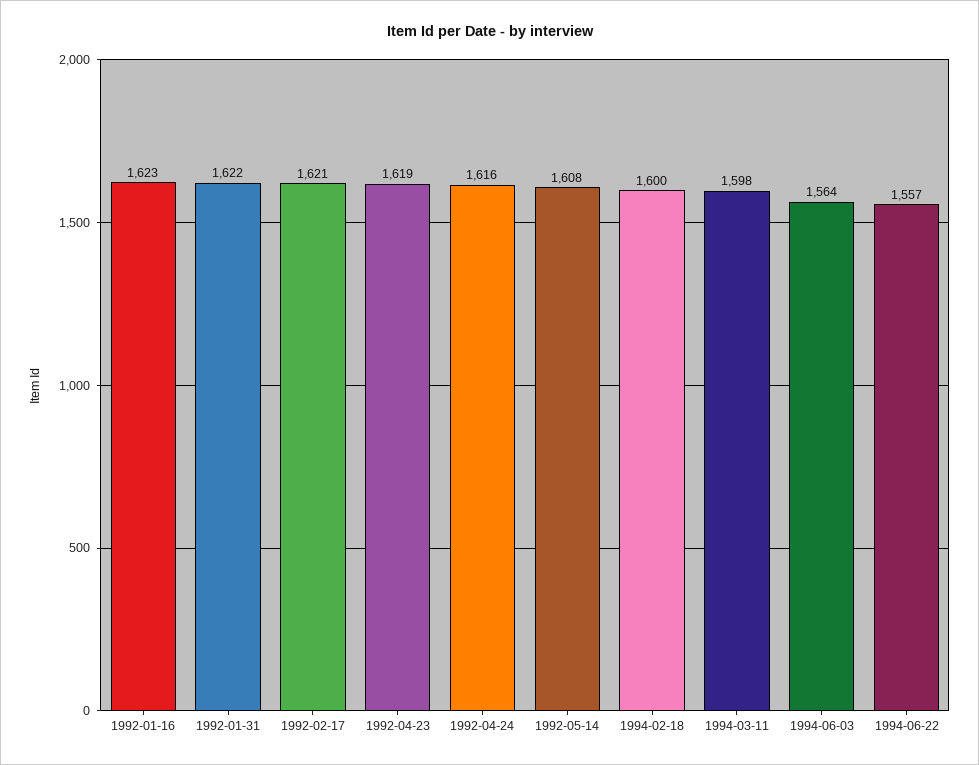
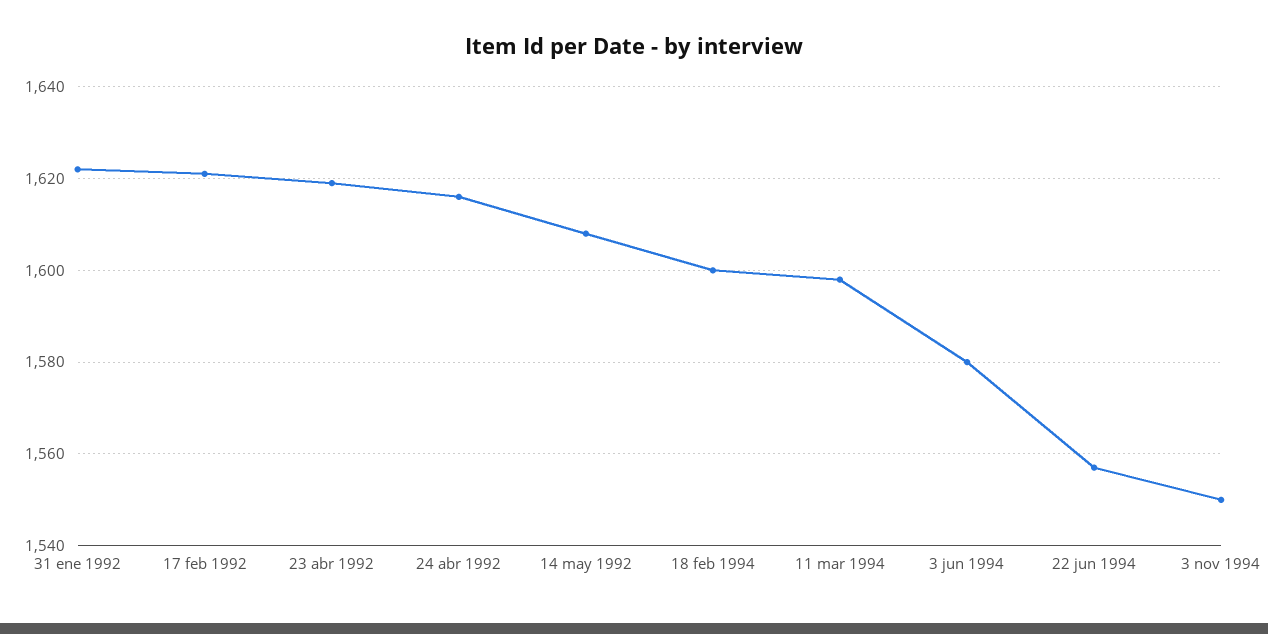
1992-01-16: 1623 -> none
1994-06-03: 1564 -> 1580
3 nov 1994: none -> 1550

